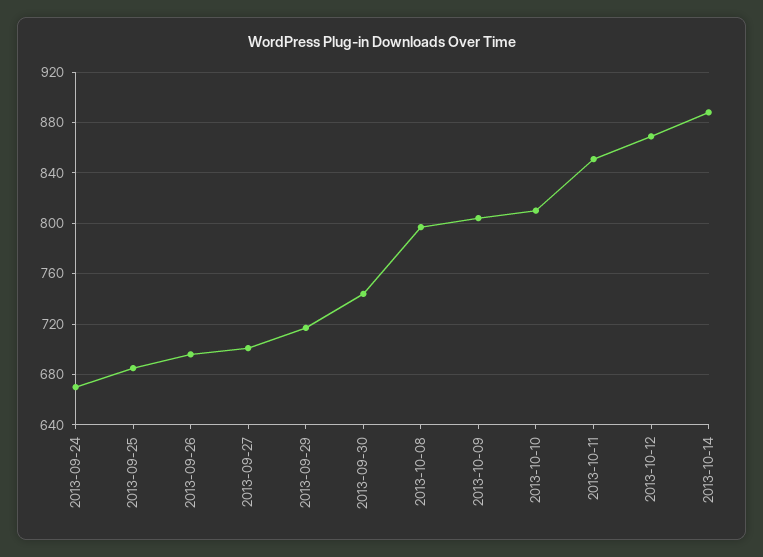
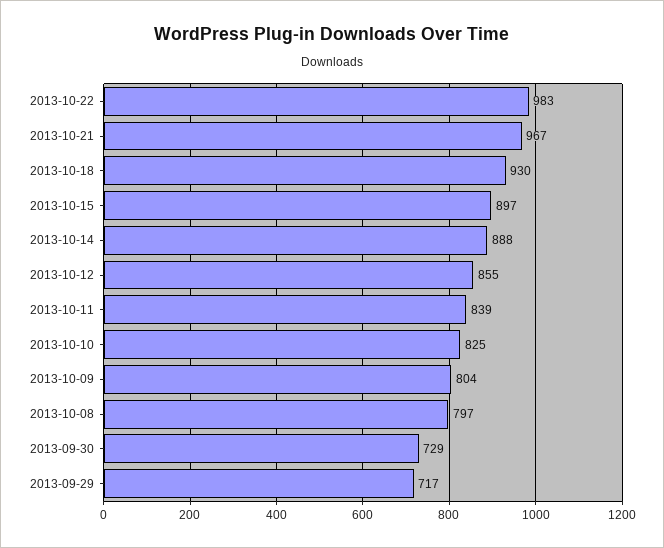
2013-09-24: 670 -> none
2013-09-25: 685 -> none
2013-09-26: 695 -> none
2013-09-27: 700 -> none
2013-09-30: 745 -> 729
2013-10-10: 810 -> 825
2013-10-11: 850 -> 839
2013-10-12: 870 -> 855
2013-10-22: none -> 983
2013-10-21: none -> 967
2013-10-18: none -> 930
2013-10-15: none -> 897

